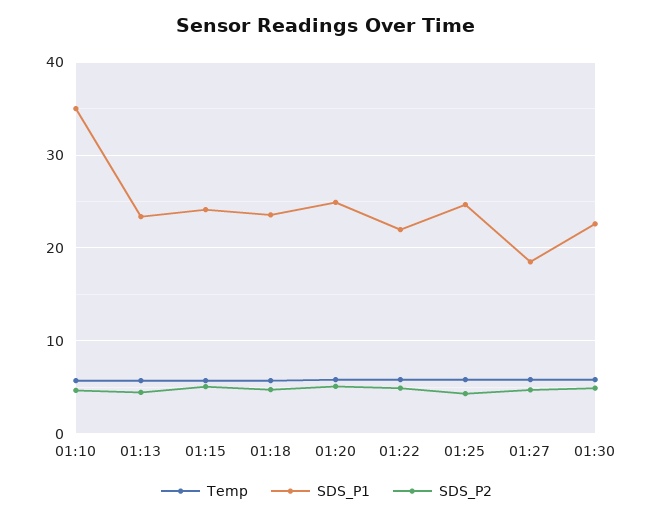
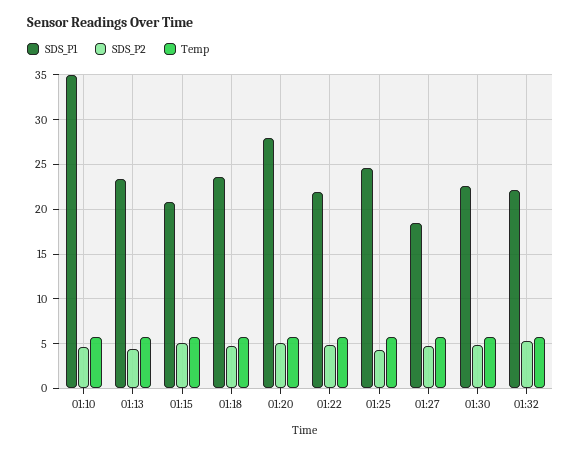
SDS_P1, 01:15: 24 -> 21
SDS_P1, 01:20: 25 -> 28
SDS_P1, 01:32: none -> 22
SDS_P2, 01:32: none -> 5
Temp, 01:32: none -> 6

